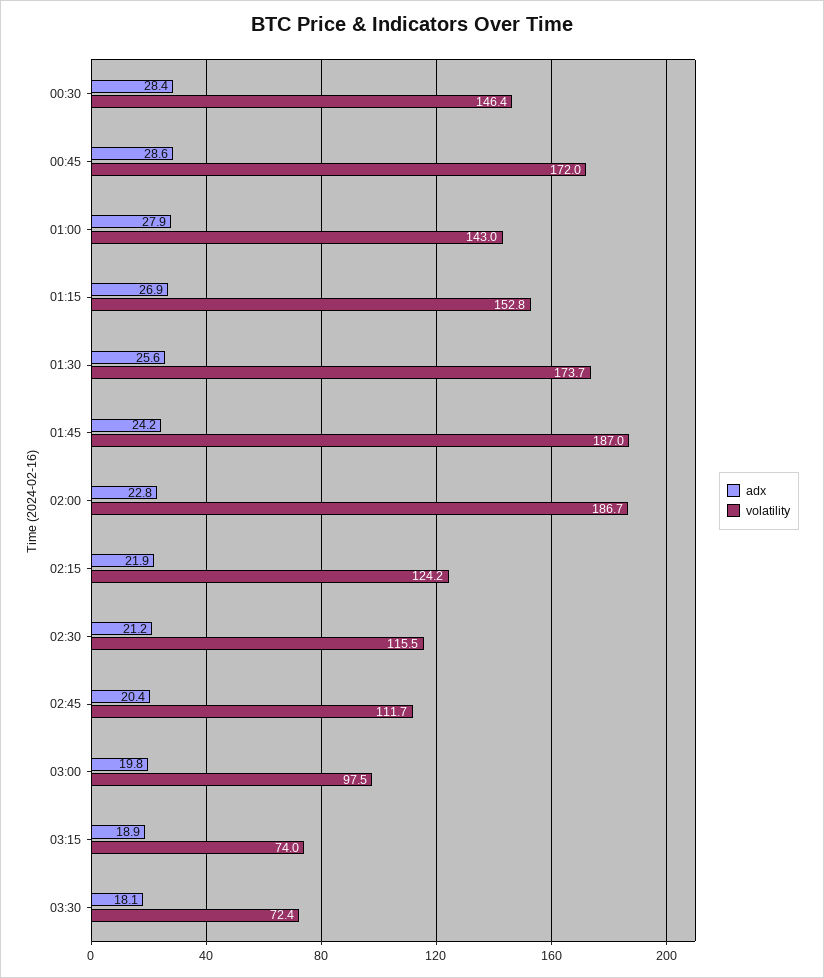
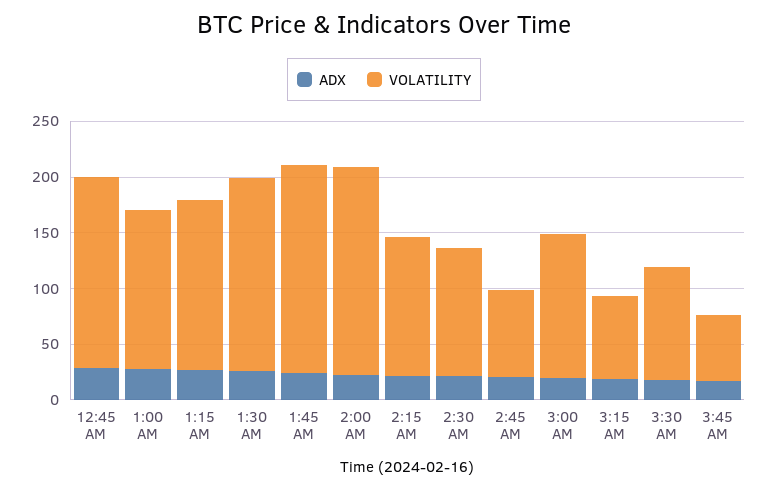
adx, 00:30: 28.4 -> none
volatility, 00:30: 146.4 -> none
volatility, 02:45: 111.7 -> 80
volatility, 03:00: 97.5 -> 130
volatility, 03:30: 72.4 -> 100
adx, 3:45 AM: none -> 20
volatility, 3:45 AM: none -> 60

